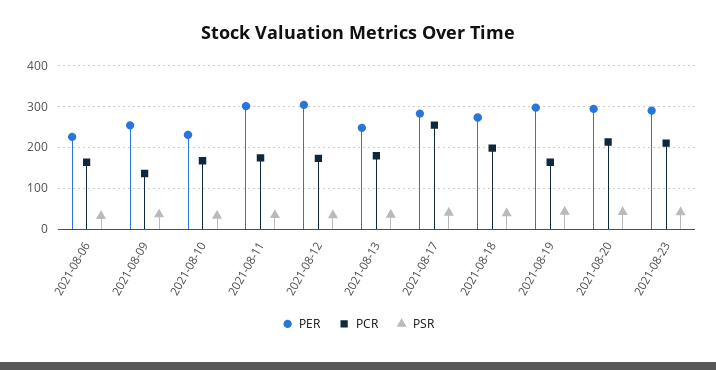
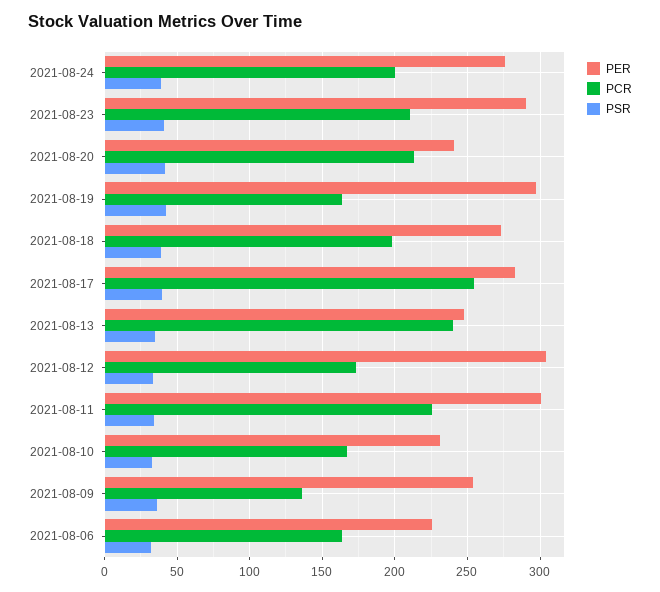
PCR, 2021-08-11: 180 -> 225
PCR, 2021-08-13: 180 -> 240
PER, 2021-08-20: 300 -> 240
PER, 2021-08-24: none -> 275
PCR, 2021-08-24: none -> 200
PSR, 2021-08-24: none -> 40

